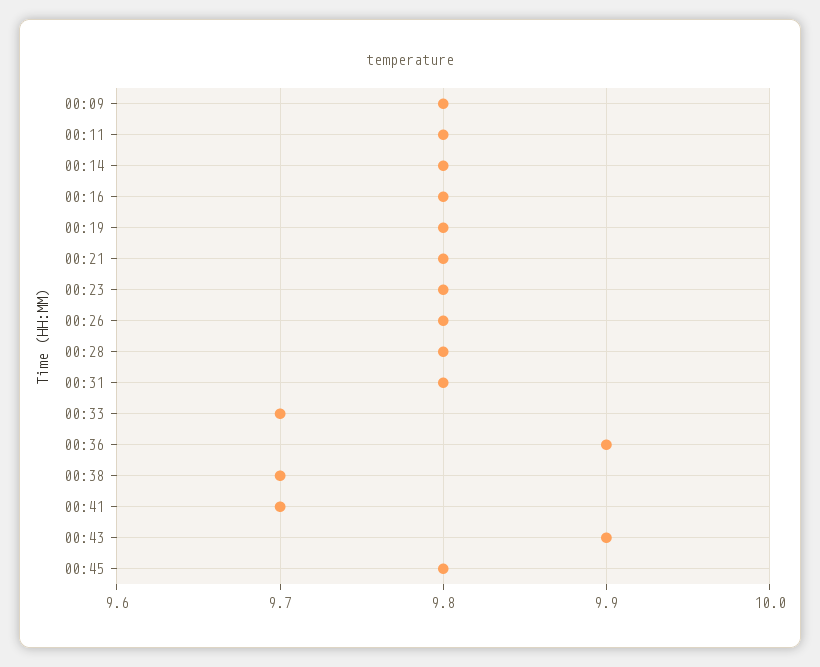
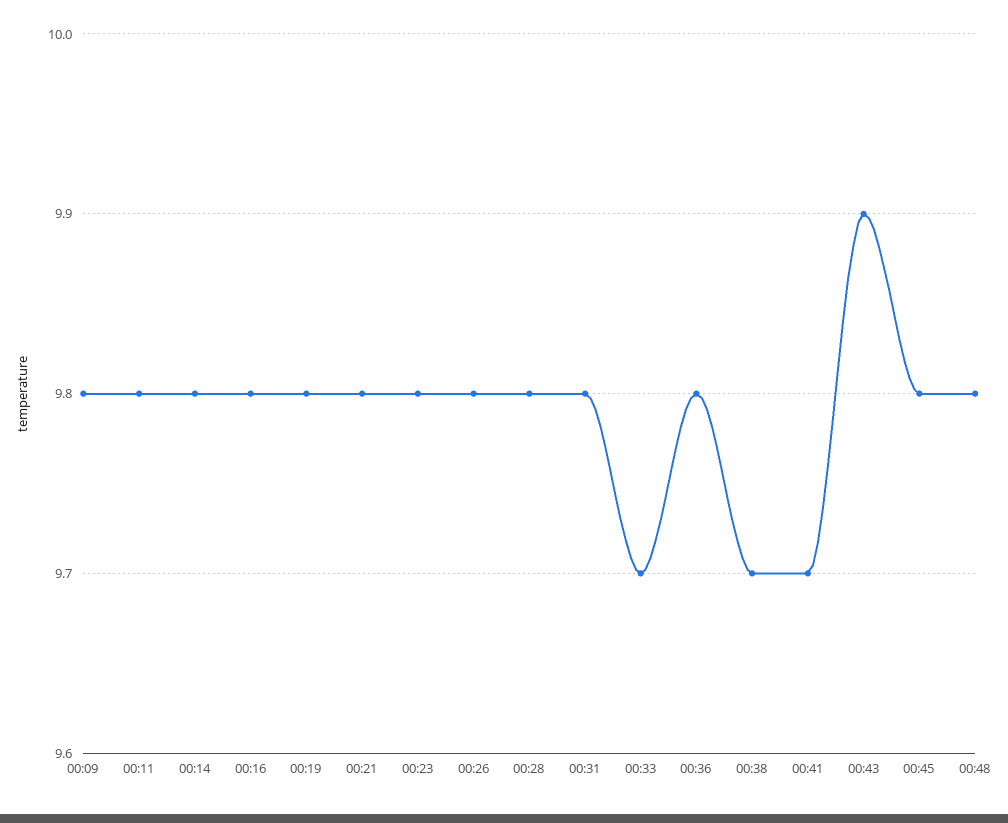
00:36: 9.9 -> 9.8
00:48: none -> 9.8

